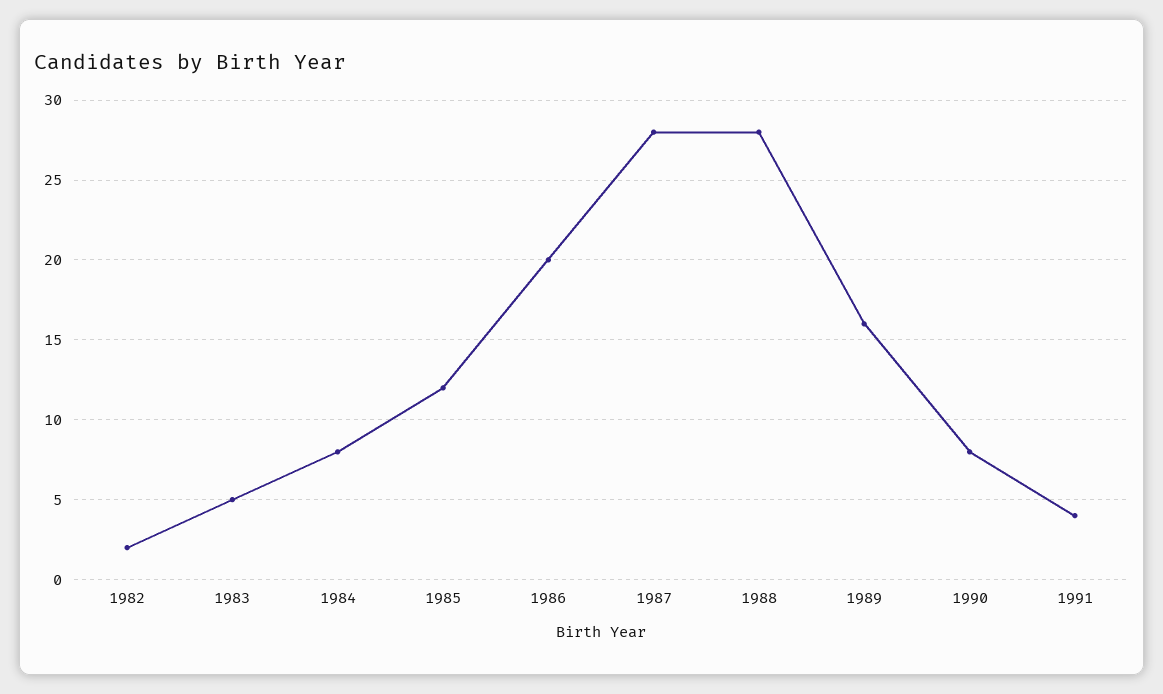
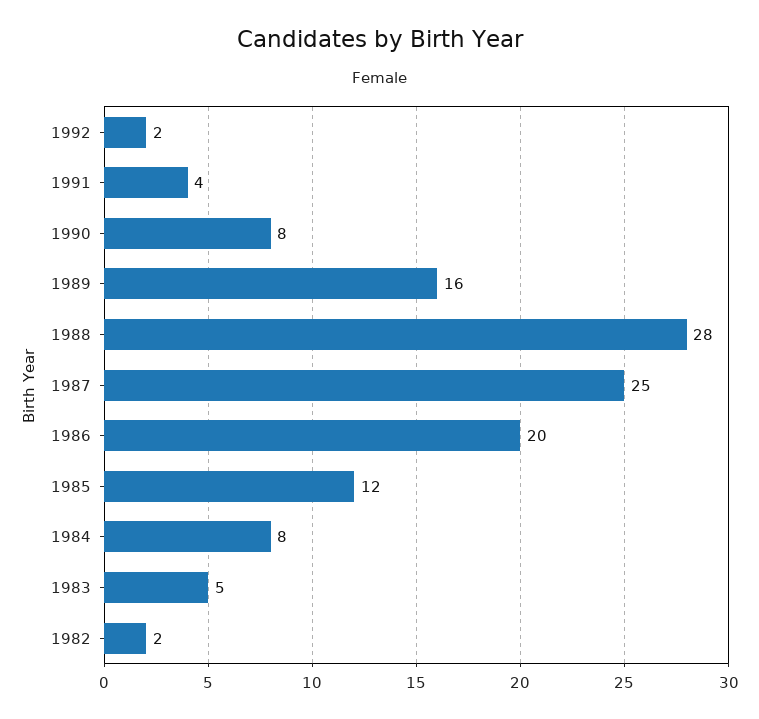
1987: 28 -> 25
1992: none -> 2

